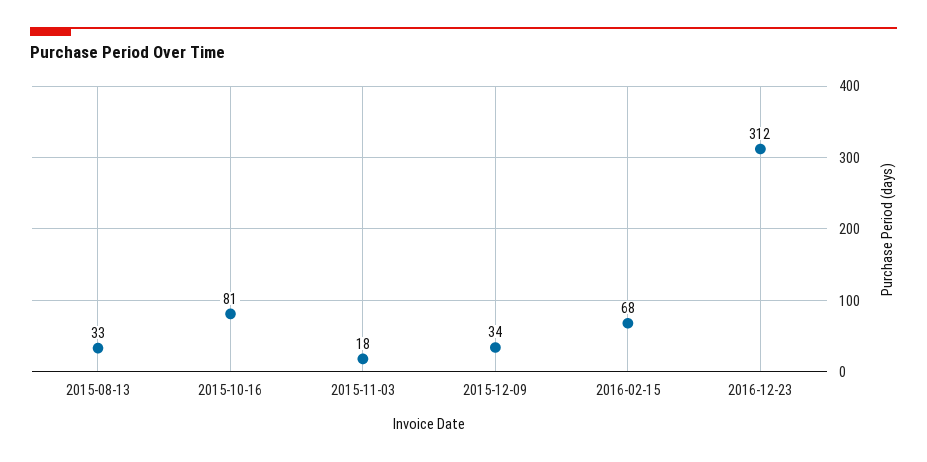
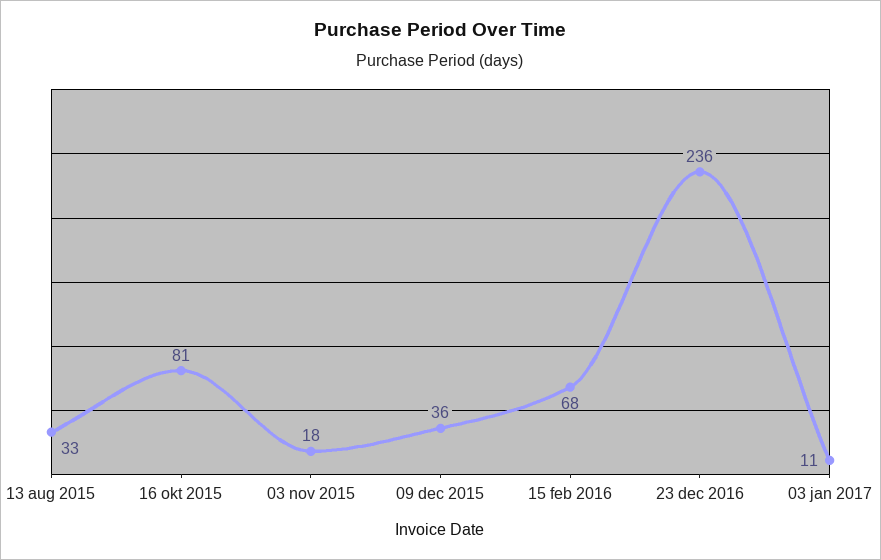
2015-12-09: 34 -> 36
2016-12-23: 312 -> 236
03 jan 2017: none -> 11

